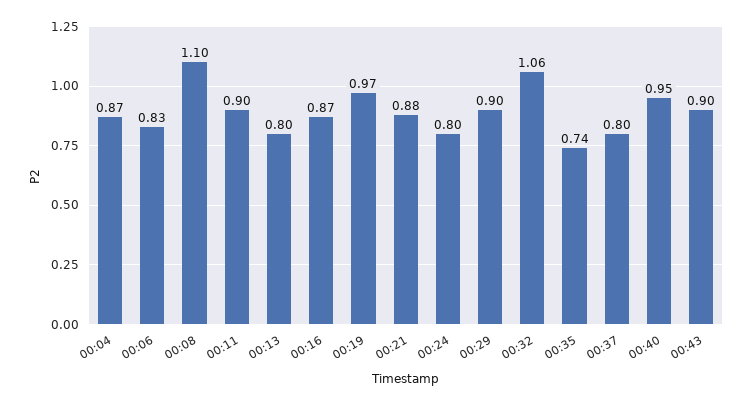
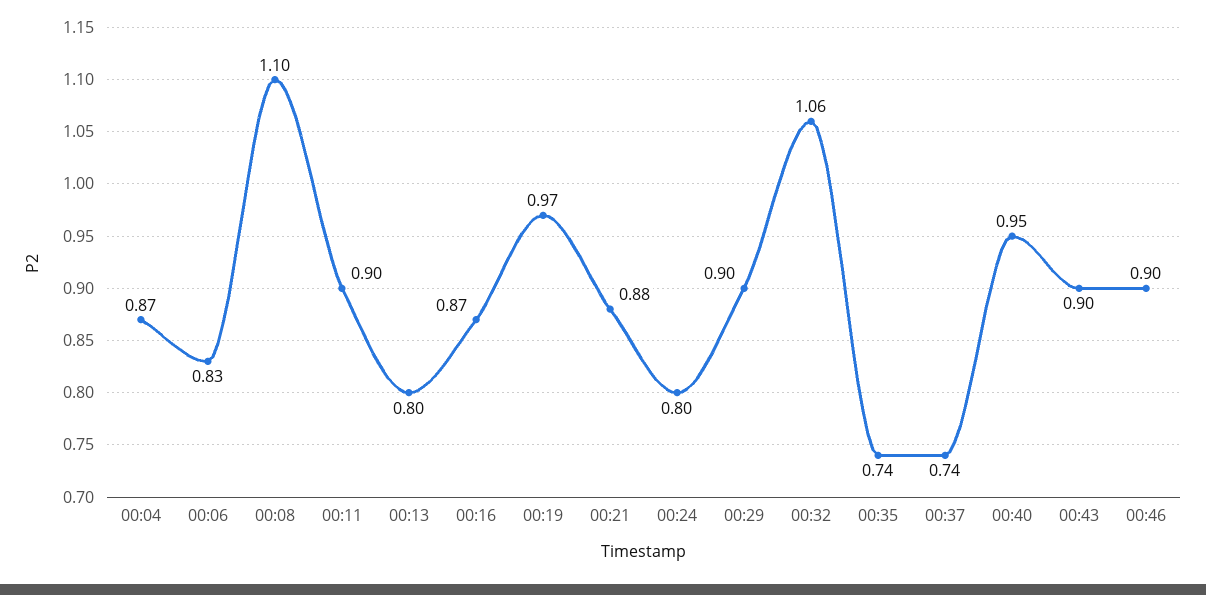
00:37: 0.8 -> 0.74
00:46: none -> 0.9

